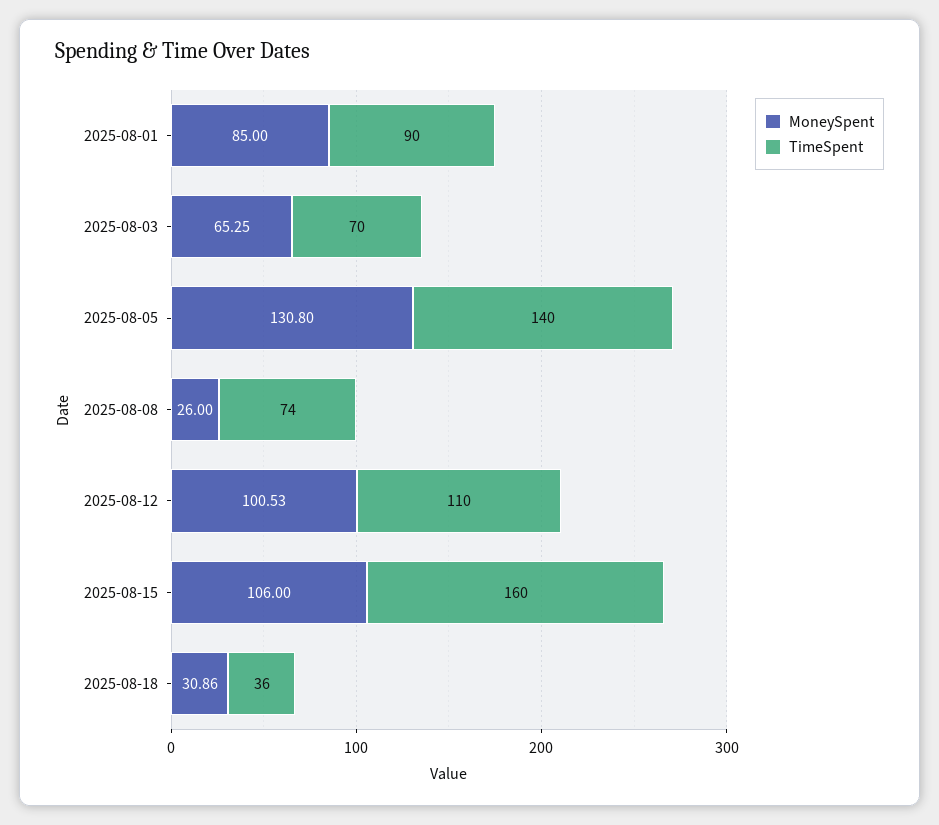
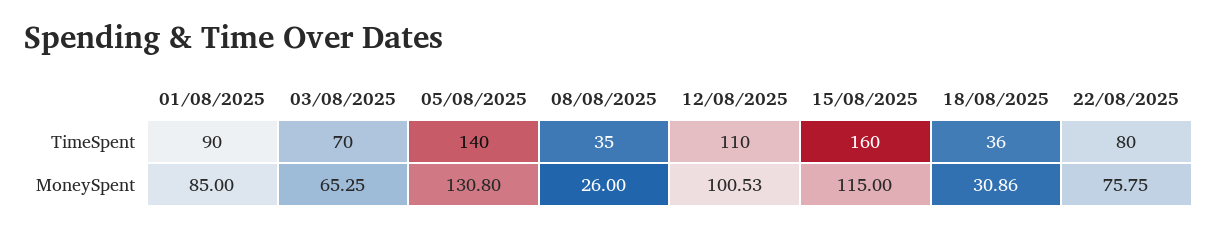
TimeSpent, 2025-08-08: 74 -> 35
MoneySpent, 2025-08-15: 106 -> 115
TimeSpent, 22/08/2025: none -> 80
MoneySpent, 22/08/2025: none -> 75.75

